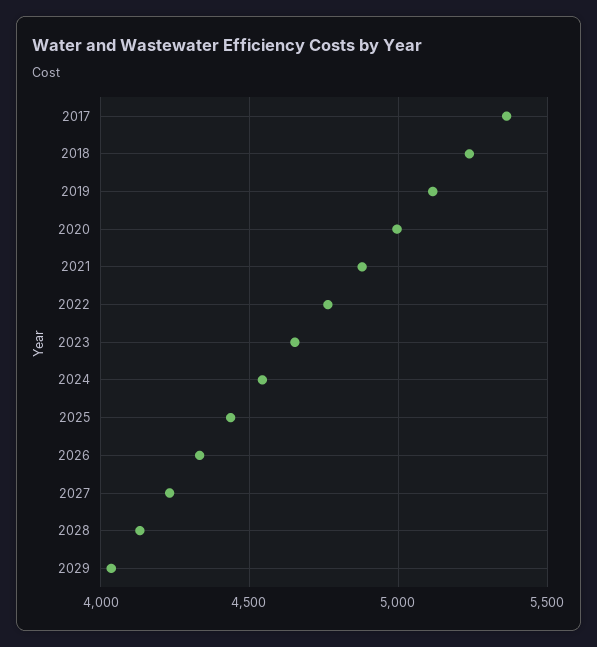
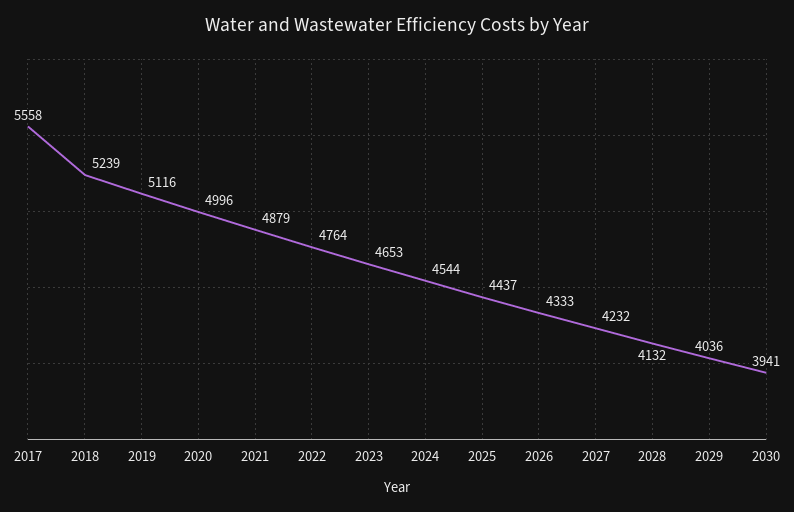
2017: 5350 -> 5558
2030: none -> 3941

